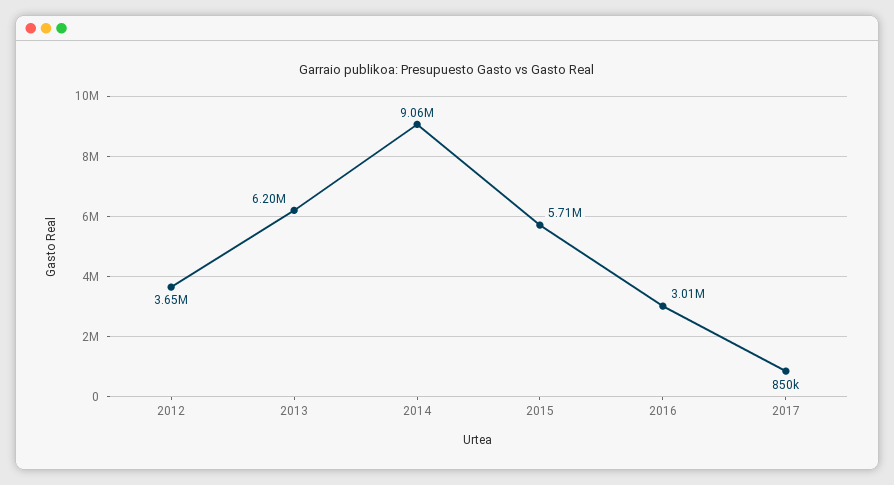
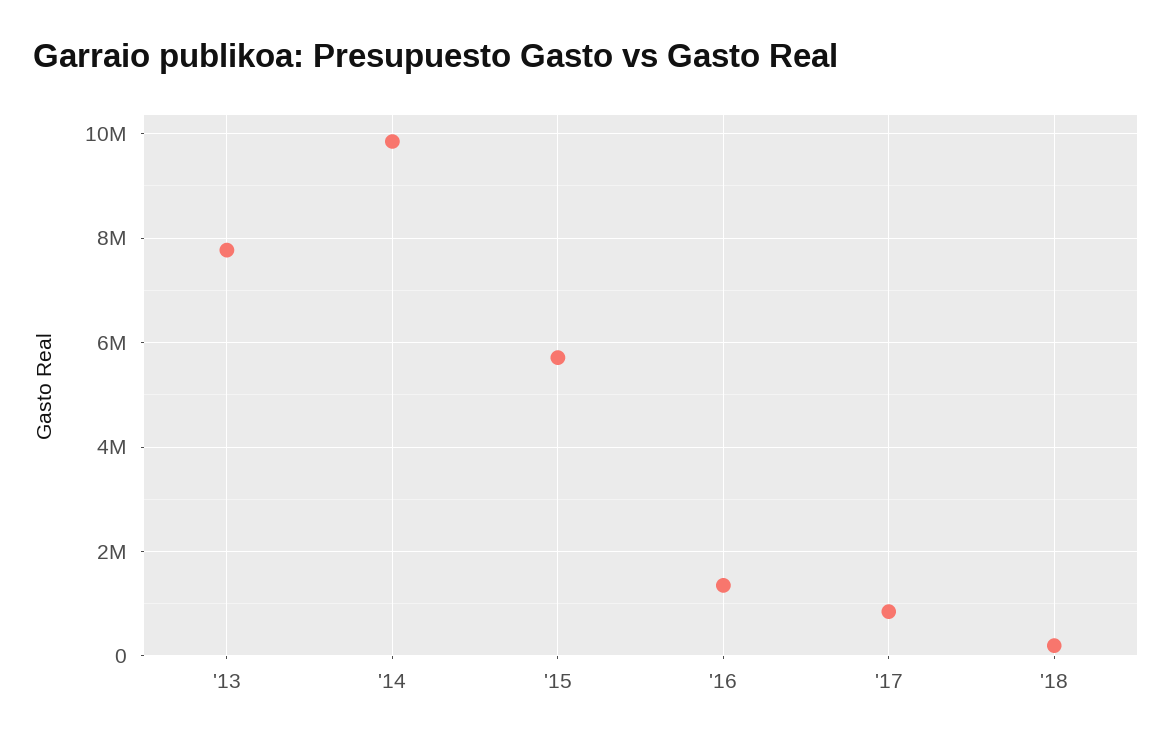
2012: 3650000 -> none
2013: 6200000 -> 7800000
2014: 9060000 -> 9800000
2016: 3010000 -> 1400000
'18: none -> 200000

